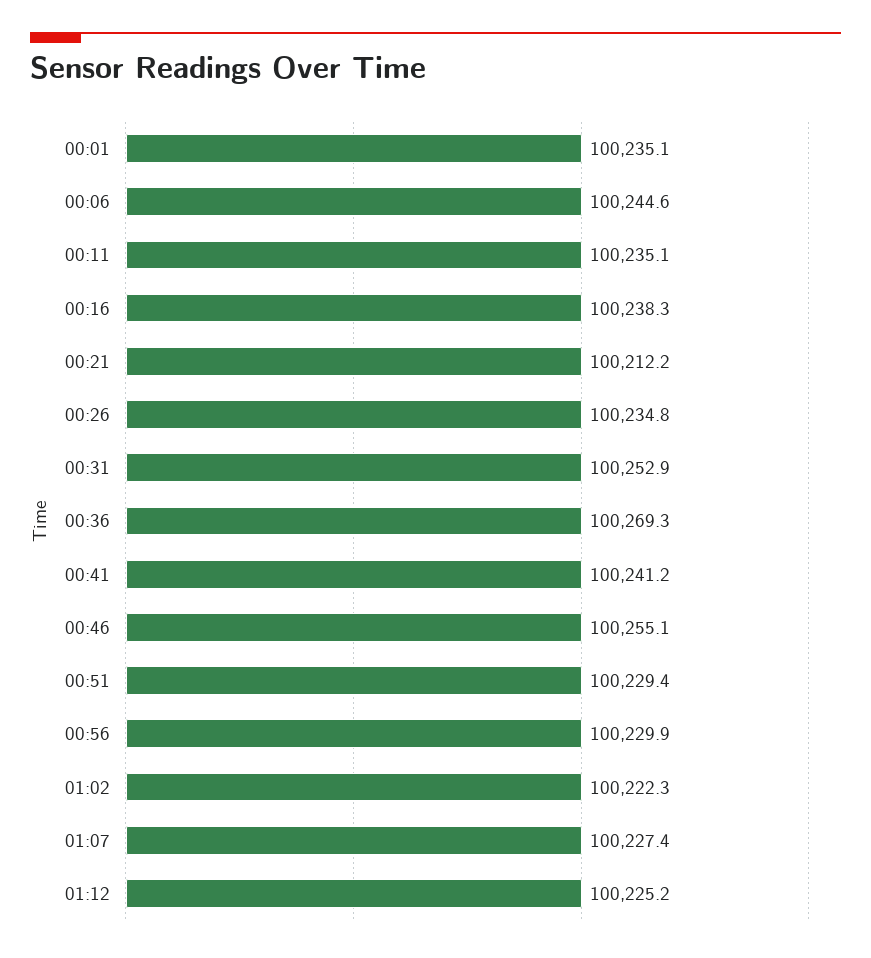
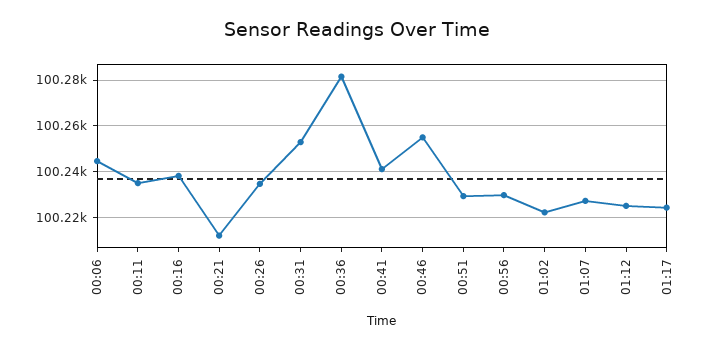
00:01: 100235.1 -> none
00:36: 100269.3 -> 100280
01:17: none -> 100225

